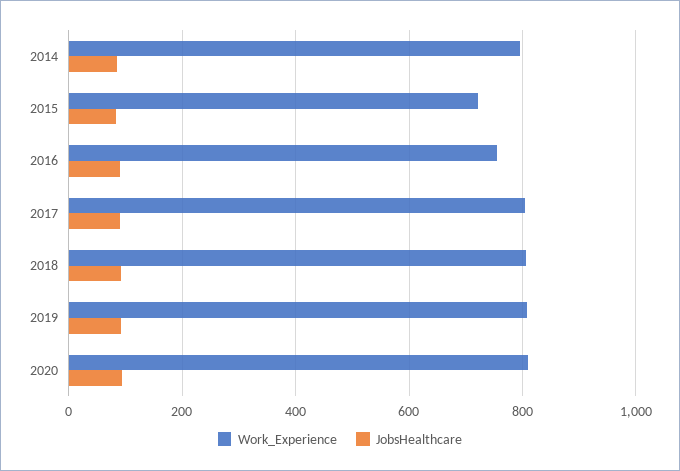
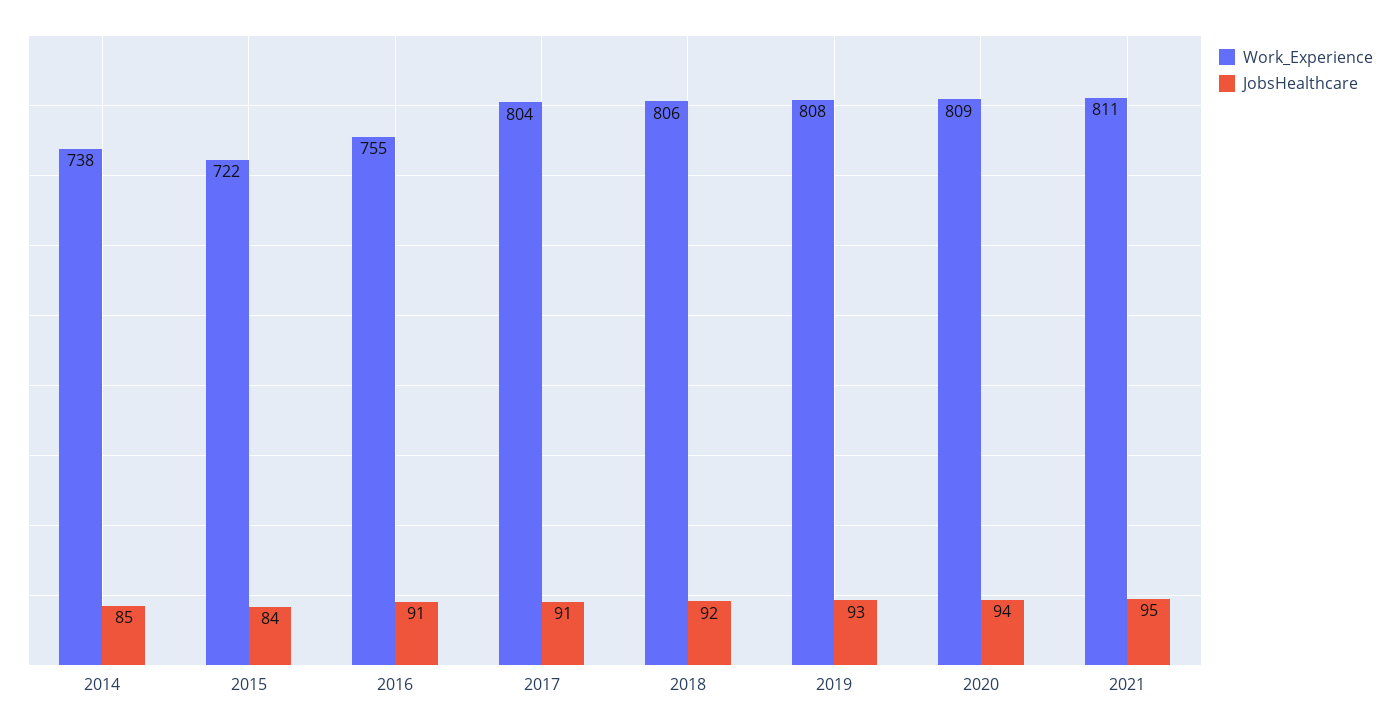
Work_Experience, 2014: 800 -> 738
Work_Experience, 2021: none -> 811
JobsHealthcare, 2021: none -> 95

